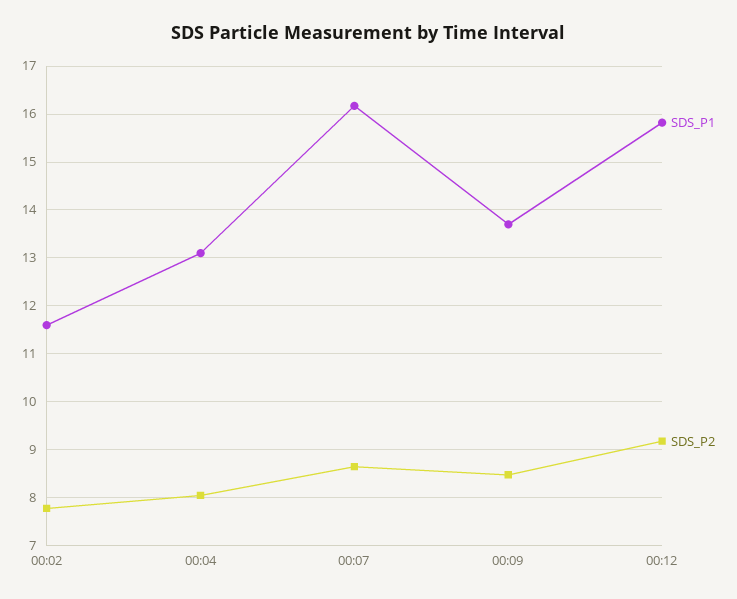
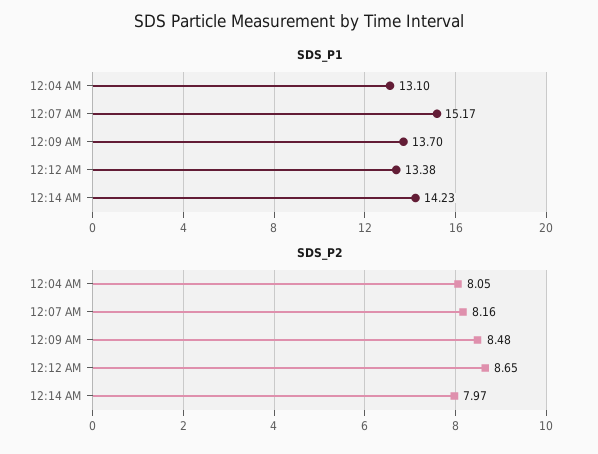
SDS_P1, 00:02: 11.6 -> none
SDS_P2, 00:02: 7.8 -> none
SDS_P1, 00:07: 16.2 -> 15.17
SDS_P2, 00:07: 8.6 -> 8.16
SDS_P1, 00:12: 15.8 -> 13.38
SDS_P2, 00:12: 9.2 -> 8.65
SDS_P1, 12:14 AM: none -> 14.23
SDS_P2, 12:14 AM: none -> 7.97

